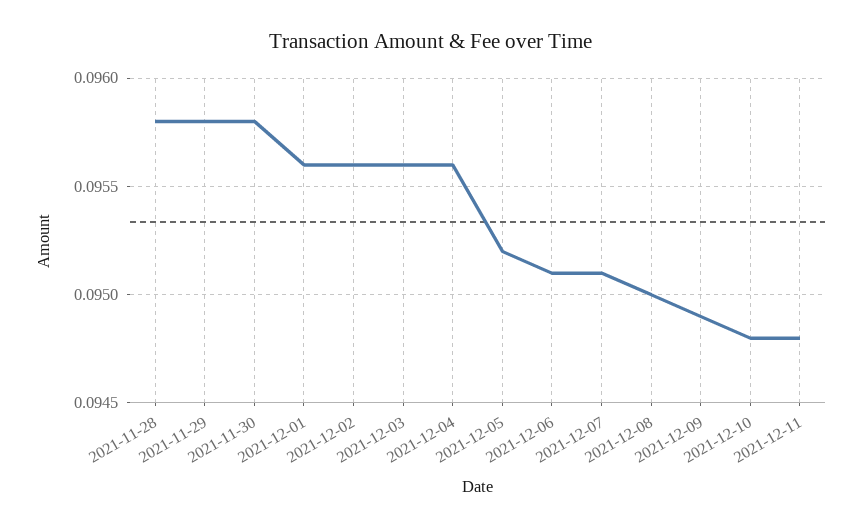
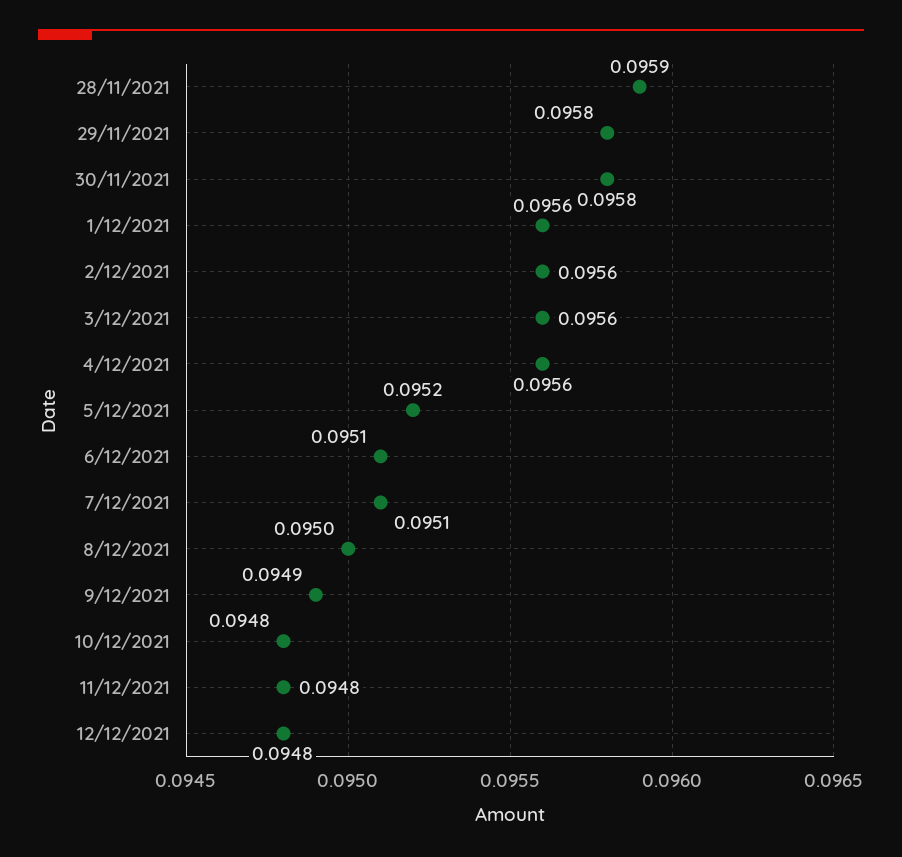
2021-11-28: 0.0958 -> 0.0959
12/12/2021: none -> 0.0948

